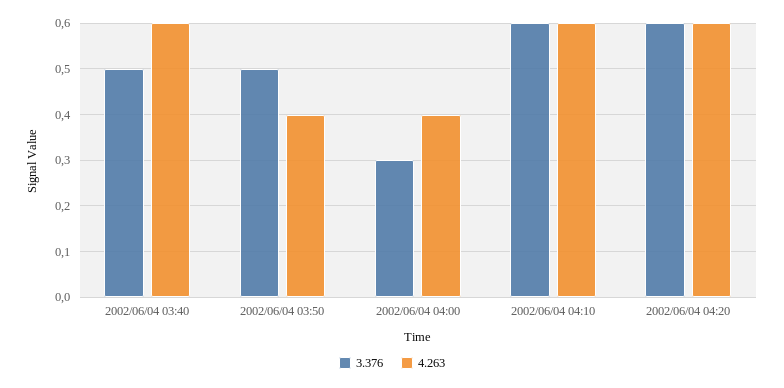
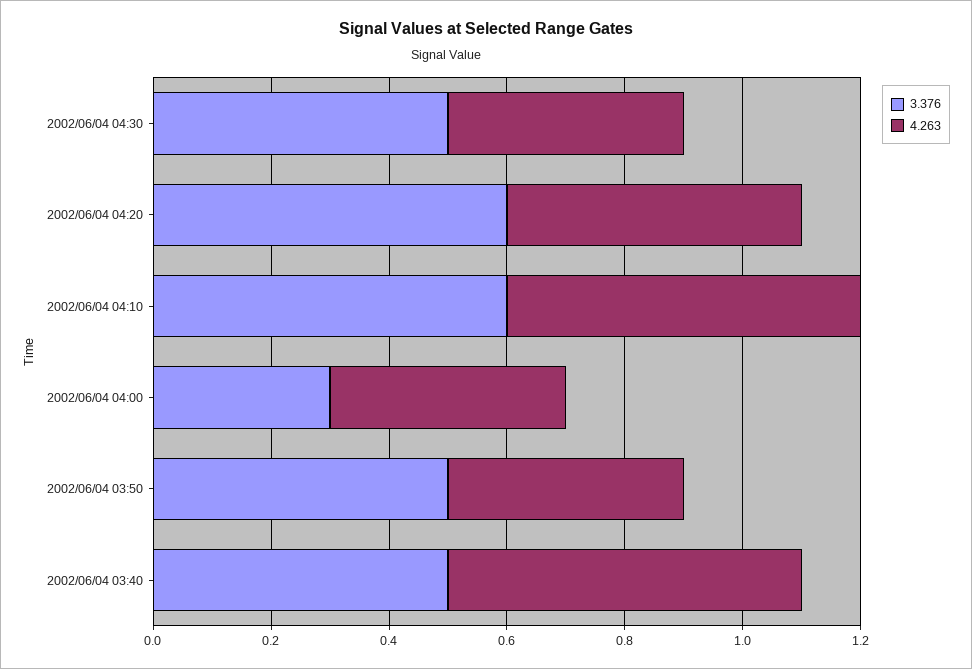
4.263, 2002/06/04 04:20: 0.6 -> 0.5
3.376, 2002/06/04 04:30: none -> 0.5
4.263, 2002/06/04 04:30: none -> 0.4

